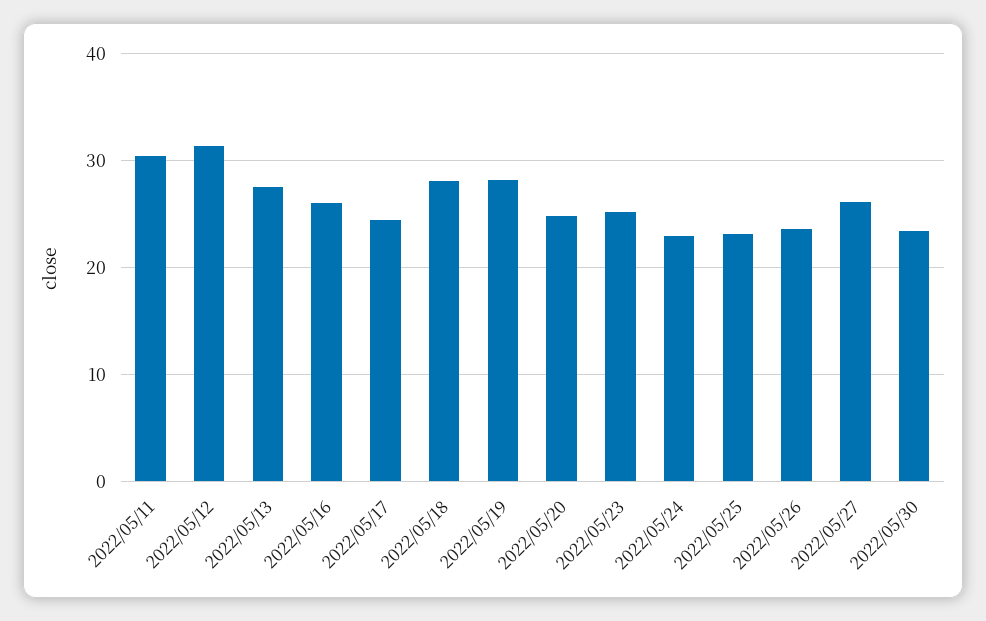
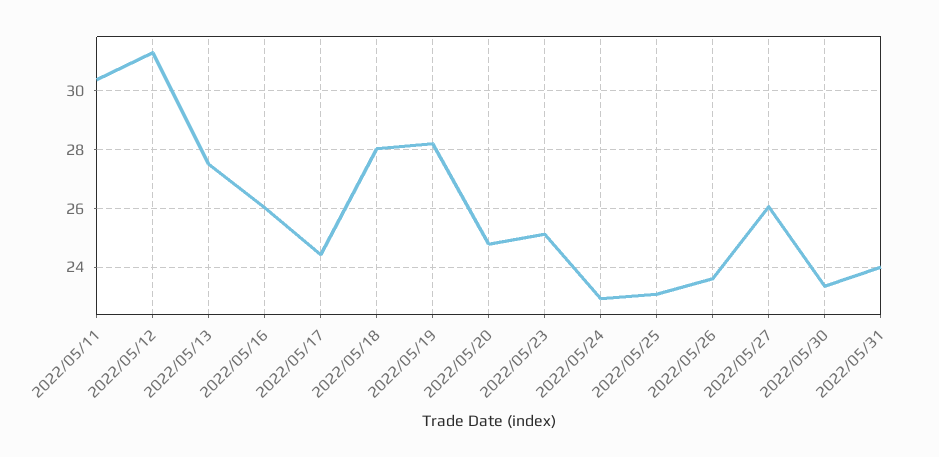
2022/05/31: none -> 24

